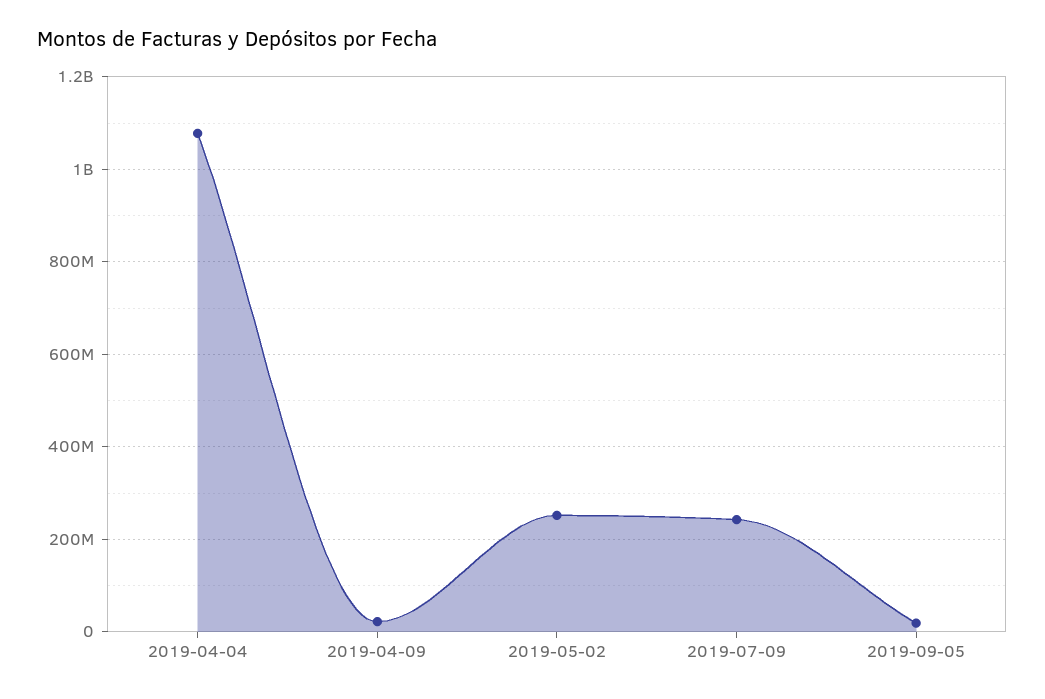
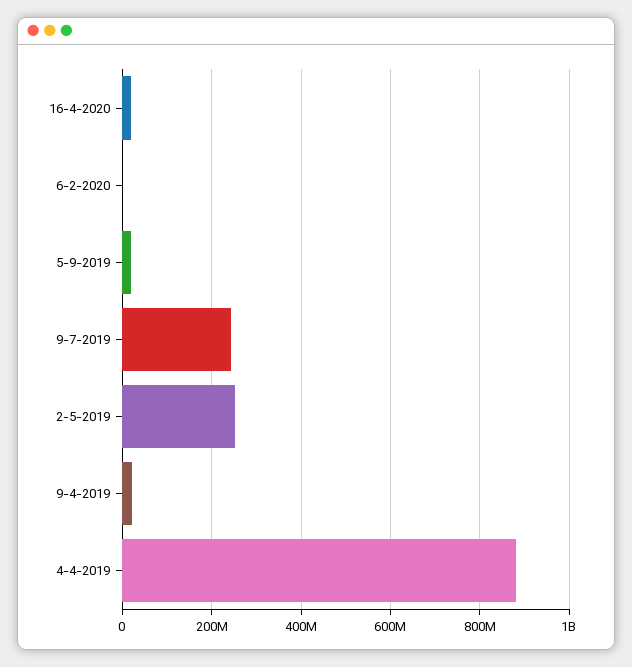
2019-04-04: 1080000000 -> 880000000
16-4-2020: none -> 20000000
6-2-2020: none -> 0

